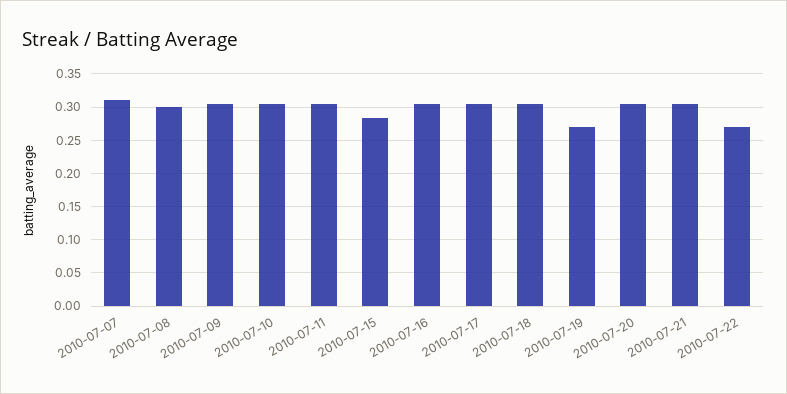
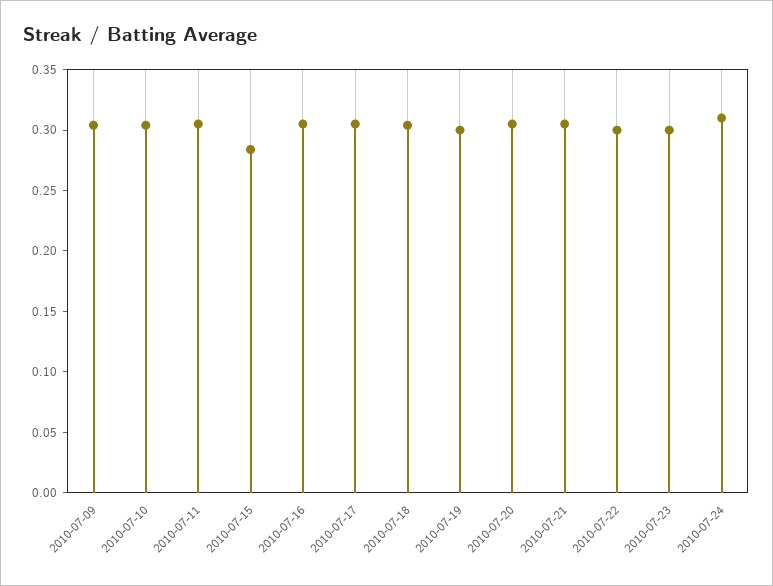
2010-07-07: 0.31 -> none
2010-07-08: 0.3 -> none
2010-07-19: 0.27 -> 0.3
2010-07-22: 0.27 -> 0.3
2010-07-23: none -> 0.3
2010-07-24: none -> 0.31

